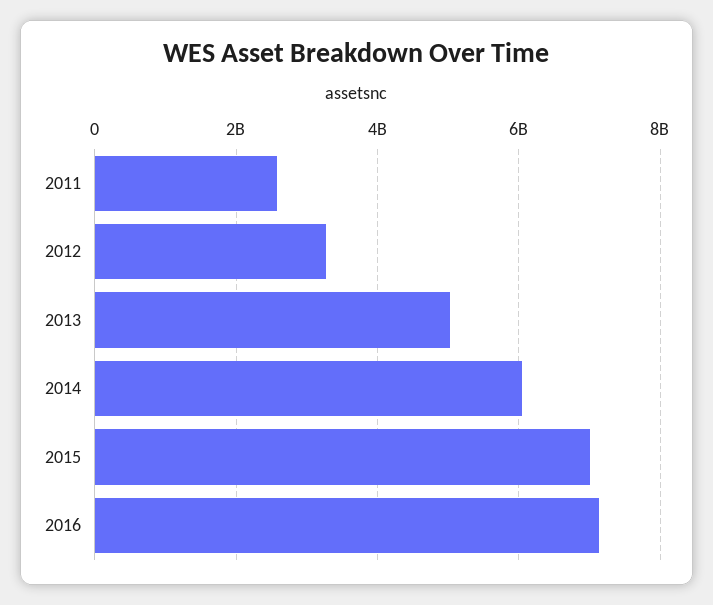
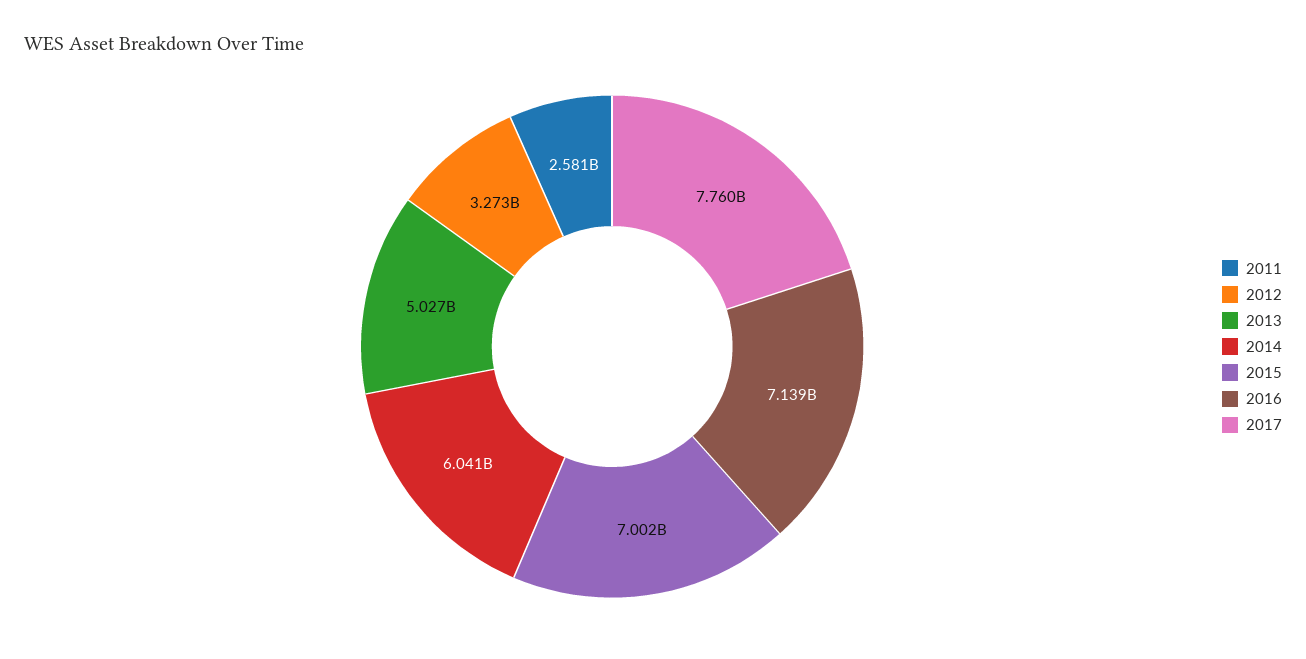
2017: none -> 7760000000

